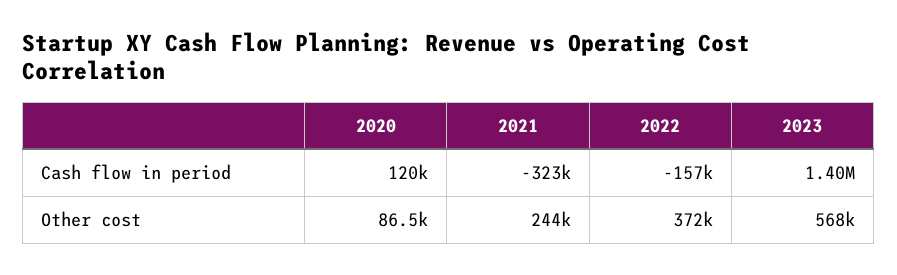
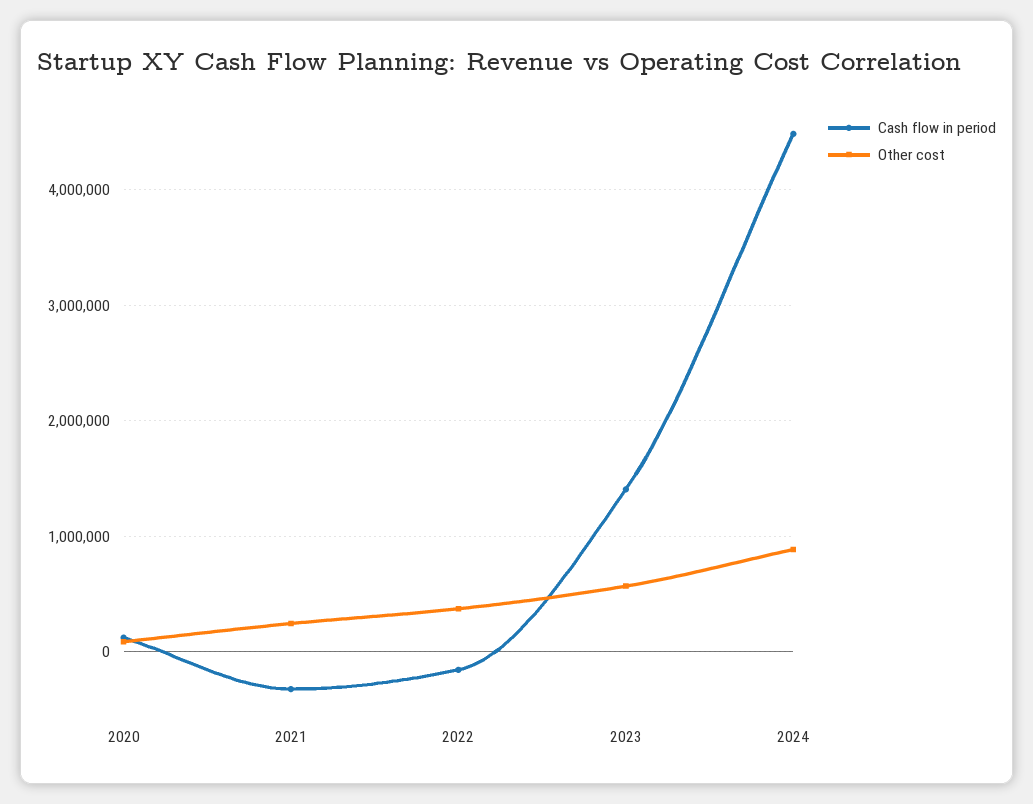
Cash flow in period, 2024: none -> 4500000
Other cost, 2024: none -> 900000

